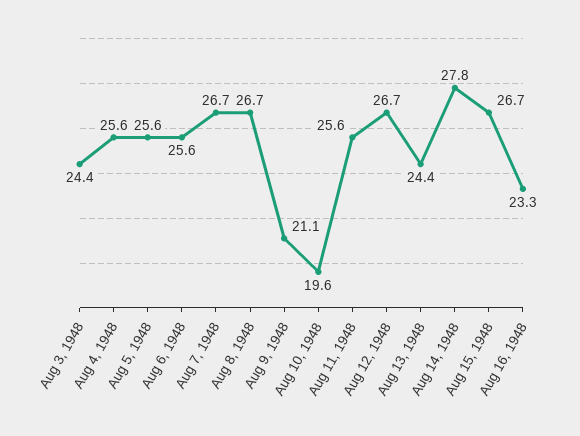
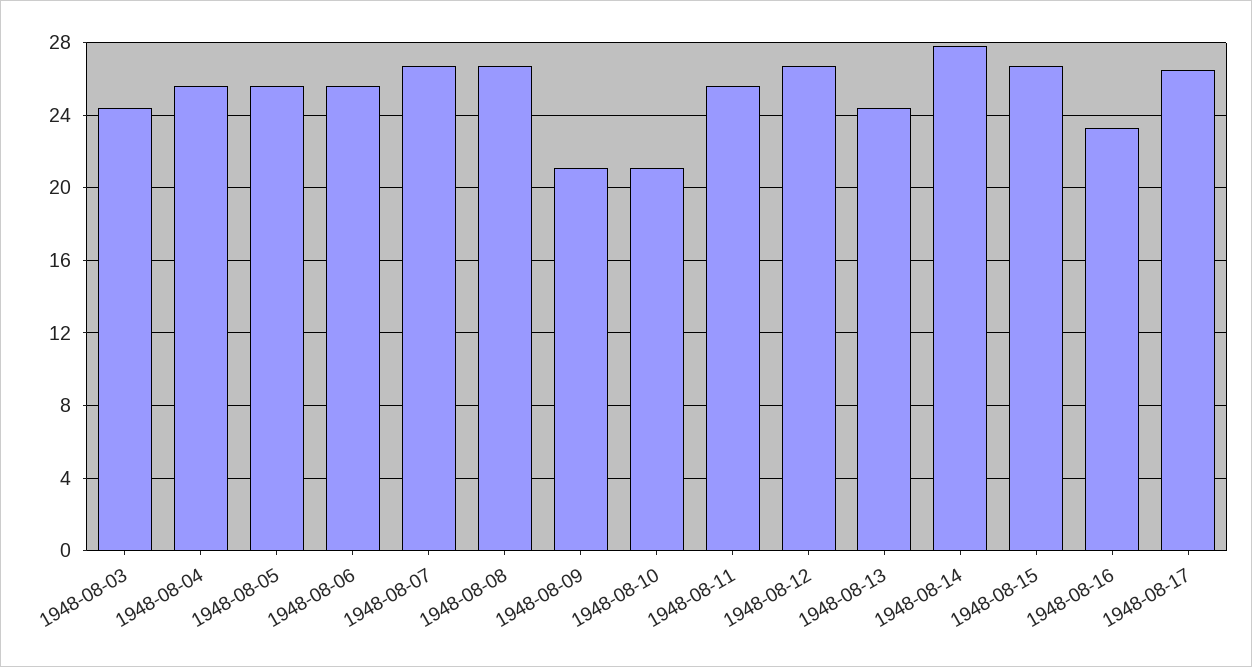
Aug 10, 1948: 19.6 -> 21
1948-08-17: none -> 26.5

